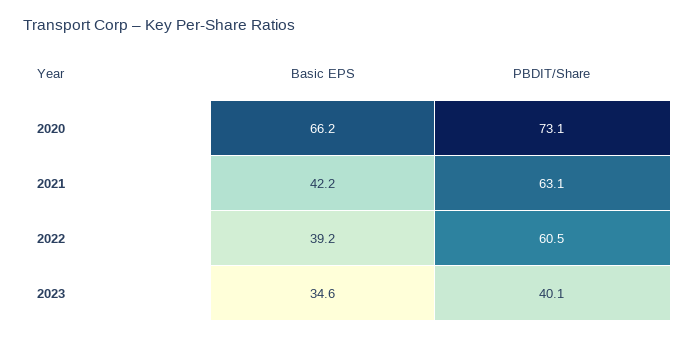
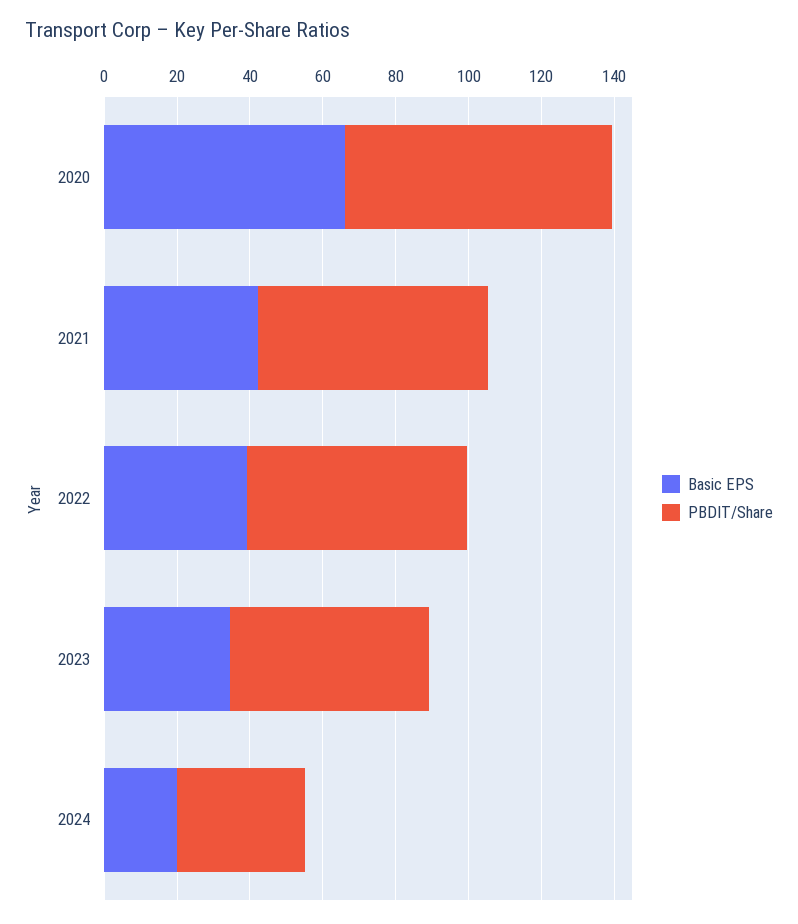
PBDIT/Share, 2023: 40.1 -> 55
Basic EPS, 2024: none -> 20
PBDIT/Share, 2024: none -> 35

